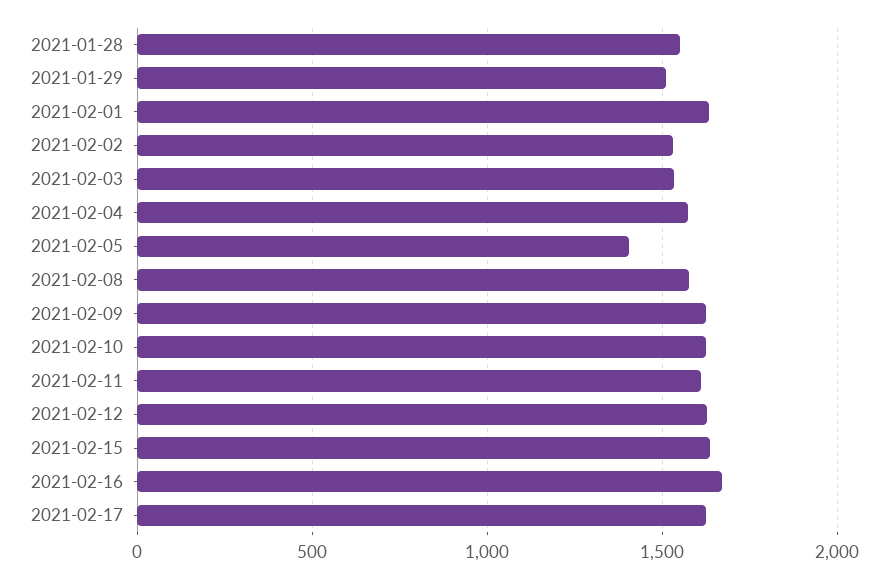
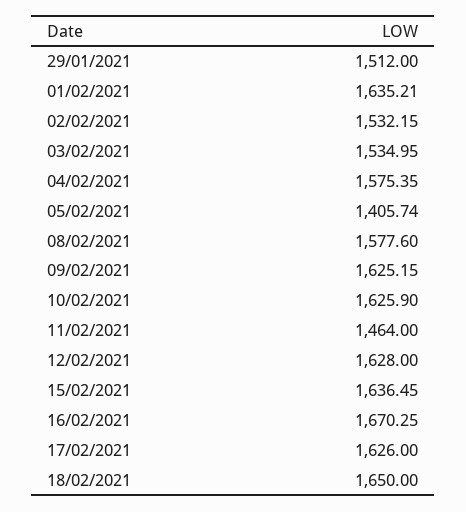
2021-01-28: 1550 -> none
2021-02-11: 1600 -> 1464
18/02/2021: none -> 1650

